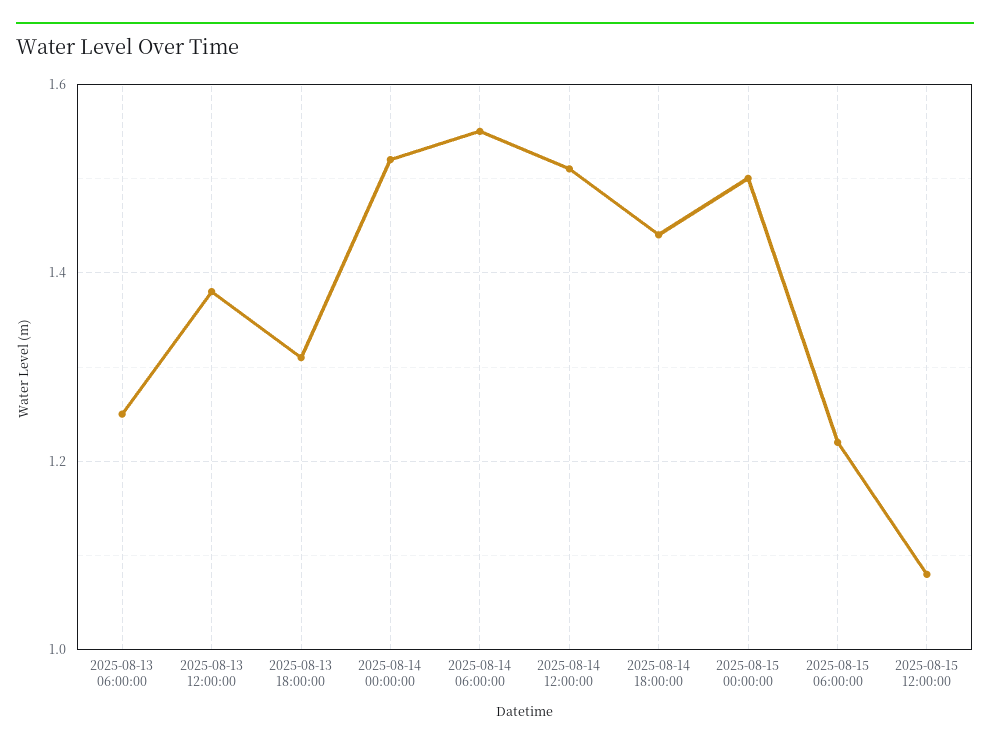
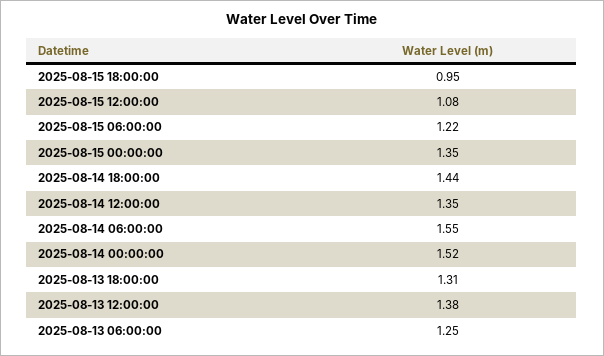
2025-08-14 12:00:00: 1.5 -> 1.35
2025-08-15 00:00:00: 1.5 -> 1.35
2025-08-15 18:00:00: none -> 0.95

